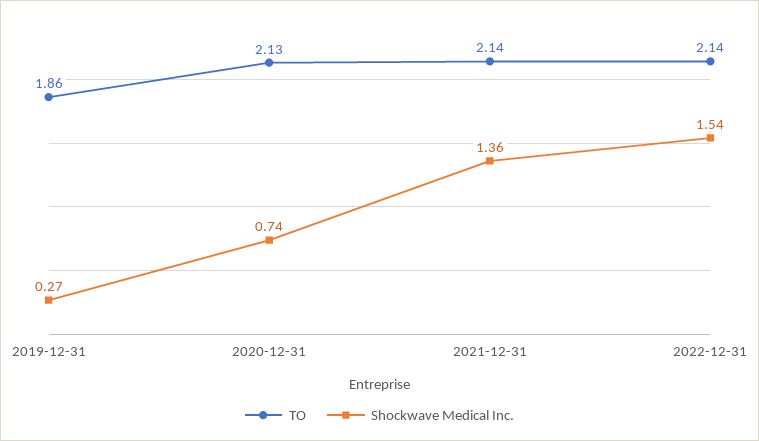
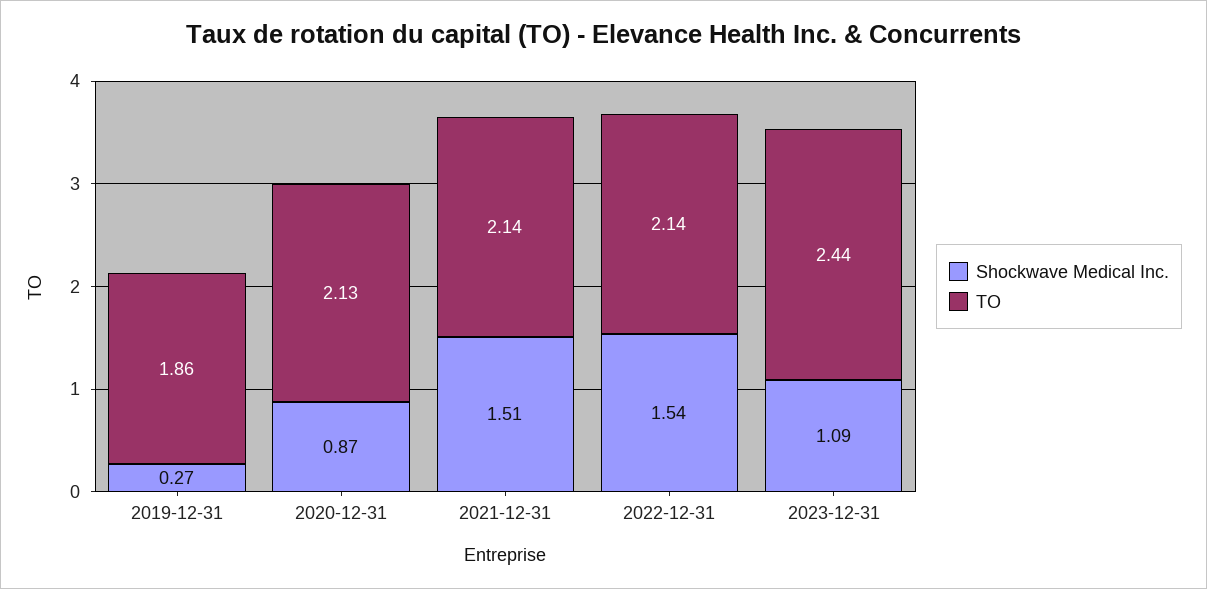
Shockwave Medical Inc., 2020-12-31: 0.74 -> 0.87
Shockwave Medical Inc., 2021-12-31: 1.36 -> 1.51
Shockwave Medical Inc., 2023-12-31: none -> 1.09
TO, 2023-12-31: none -> 2.44

